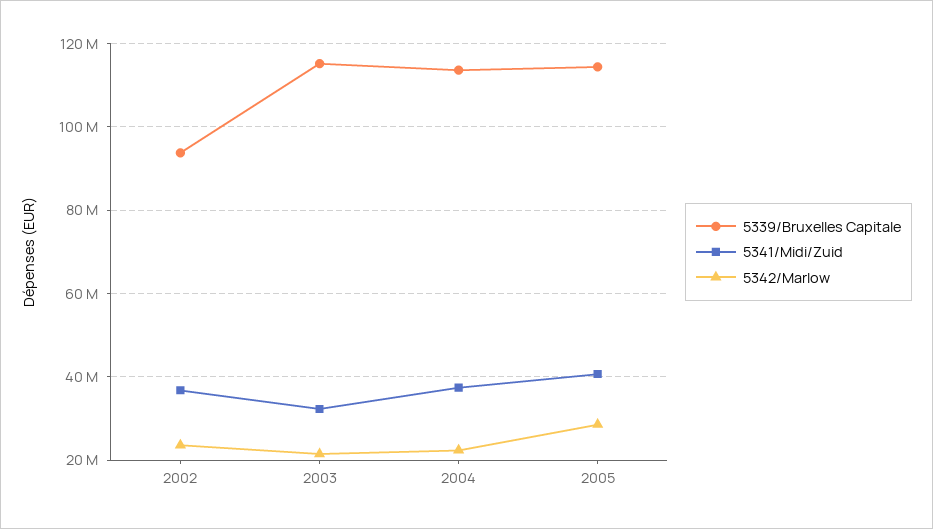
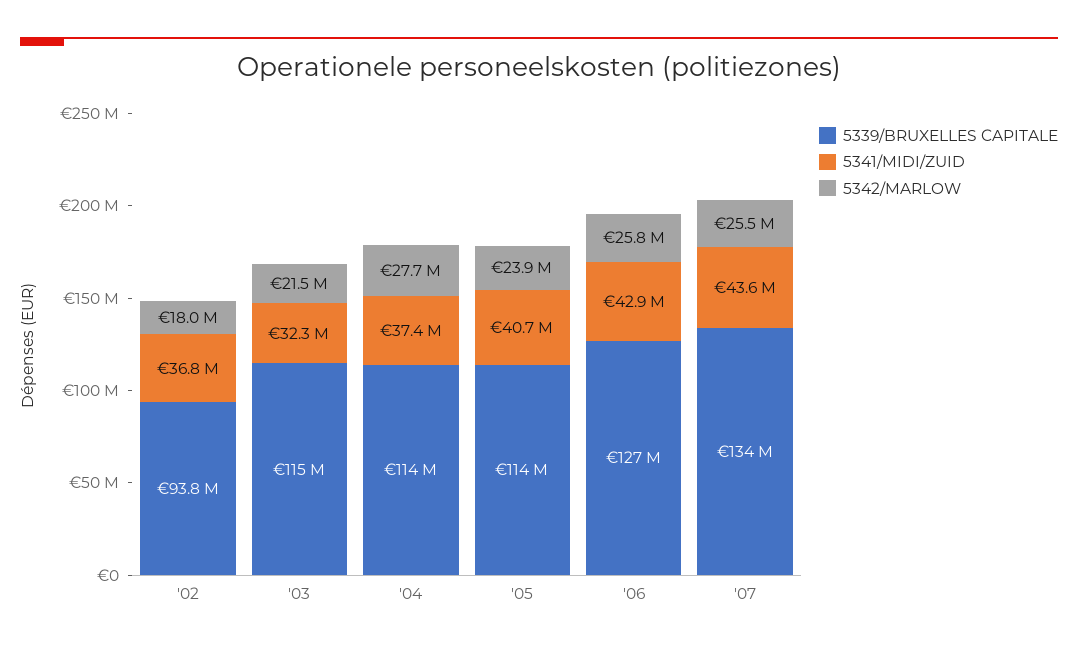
5342/Marlow, 2002: 24000000 -> 18000000
5342/Marlow, 2004: 22000000 -> 27700000
5342/Marlow, 2005: 28000000 -> 23900000
5339/Bruxelles Capitale, '06: none -> 127000000
5341/Midi/Zuid, '06: none -> 42900000
5342/Marlow, '06: none -> 25800000
5339/Bruxelles Capitale, '07: none -> 134000000
5341/Midi/Zuid, '07: none -> 43600000
5342/Marlow, '07: none -> 25500000

